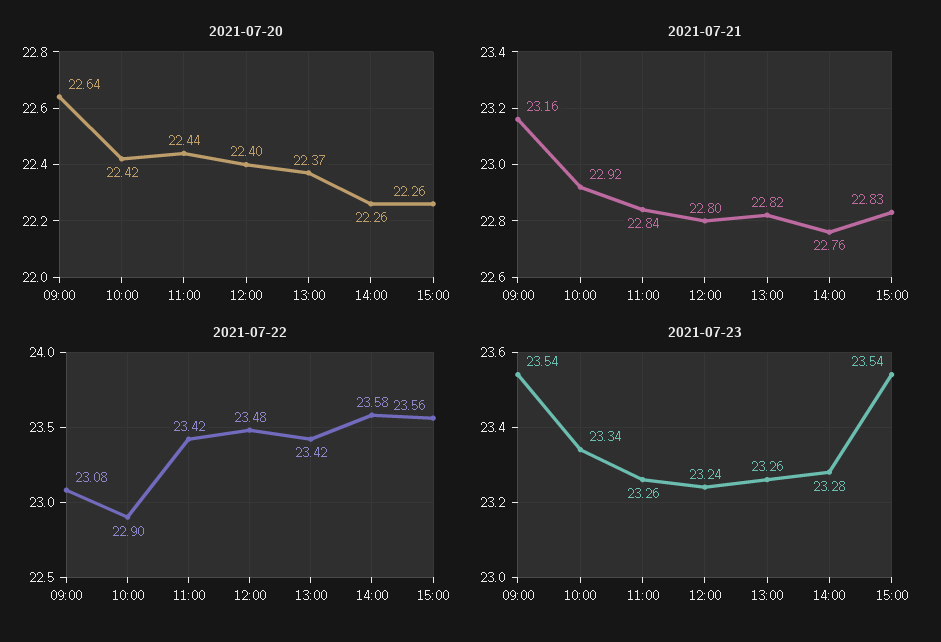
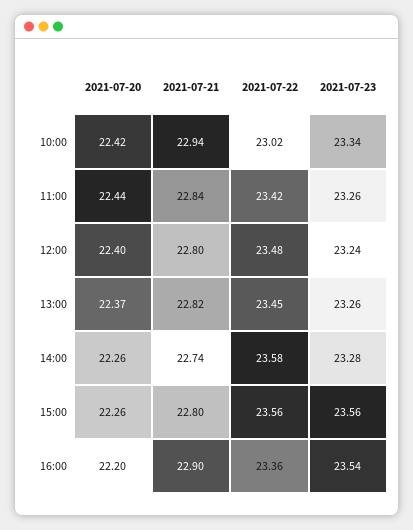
2021-07-20, 09:00: 22.64 -> none
2021-07-21, 09:00: 23.16 -> none
2021-07-21, 10:00: 22.92 -> 22.94
2021-07-21, 14:00: 22.76 -> 22.74
2021-07-21, 15:00: 22.83 -> 22.8
2021-07-22, 09:00: 23.08 -> none
2021-07-22, 10:00: 22.9 -> 23.02
2021-07-22, 13:00: 23.42 -> 23.45
2021-07-23, 09:00: 23.54 -> none
2021-07-23, 15:00: 23.54 -> 23.56
2021-07-20, 16:00: none -> 22.2
2021-07-21, 16:00: none -> 22.9
2021-07-22, 16:00: none -> 23.36
2021-07-23, 16:00: none -> 23.54

